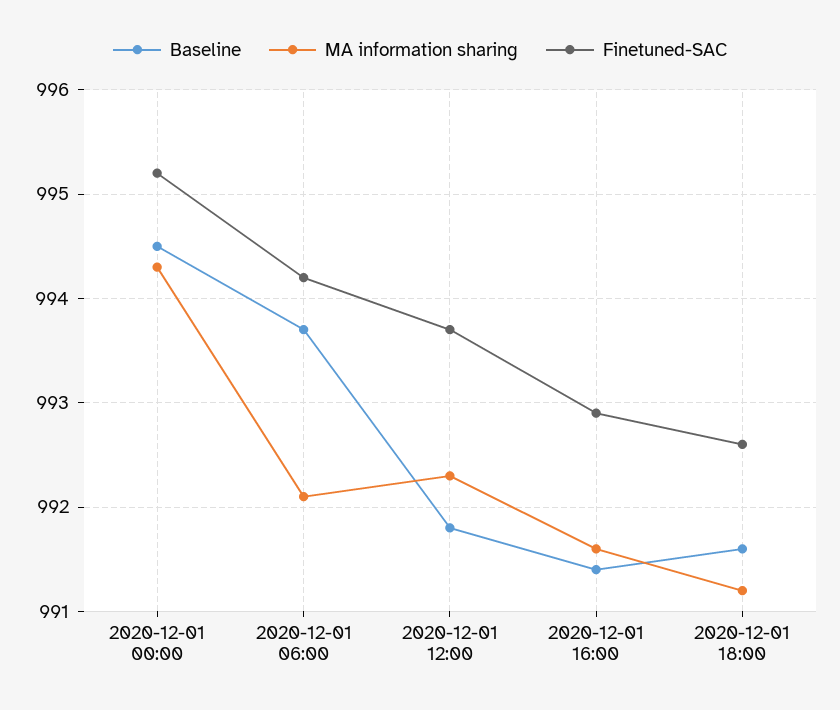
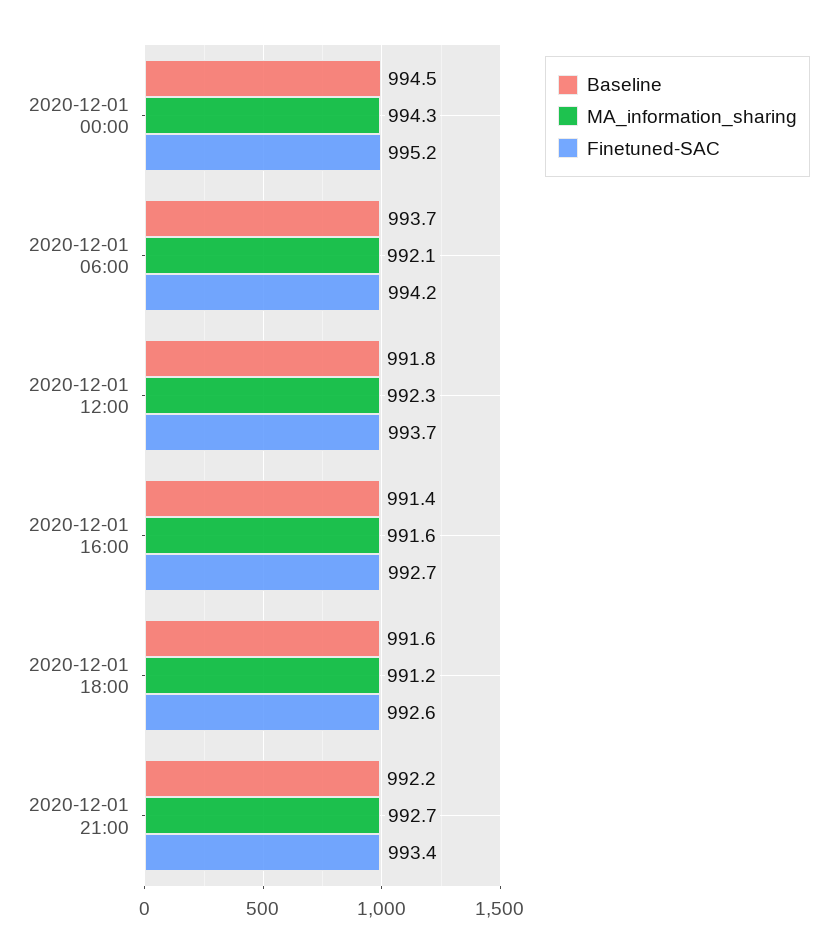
Finetuned-SAC, 2020-12-01 16:00: 992.9 -> 992.7
Baseline, 2020-12-01 21:00: none -> 992.2
MA information sharing, 2020-12-01 21:00: none -> 992.7
Finetuned-SAC, 2020-12-01 21:00: none -> 993.4

